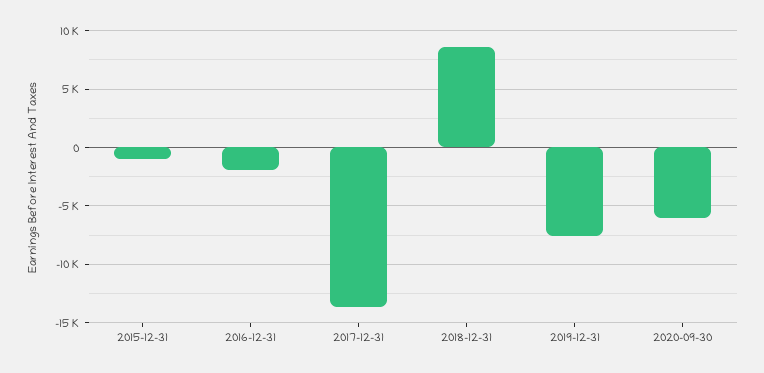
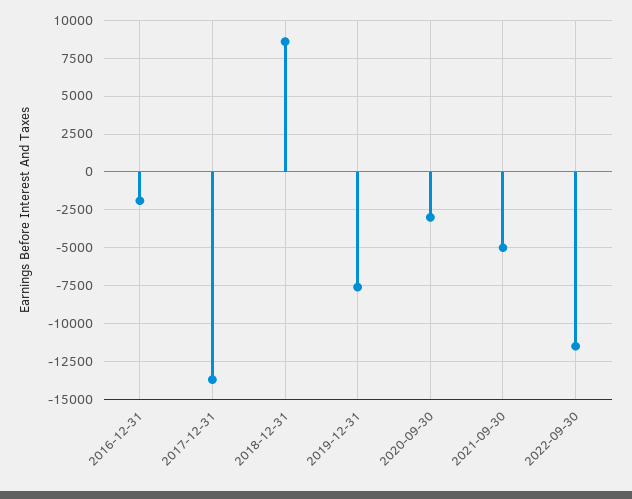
2015-12-31: -1000 -> none
2020-09-30: -6000 -> -3000
2021-09-30: none -> -5000
2022-09-30: none -> -11500

